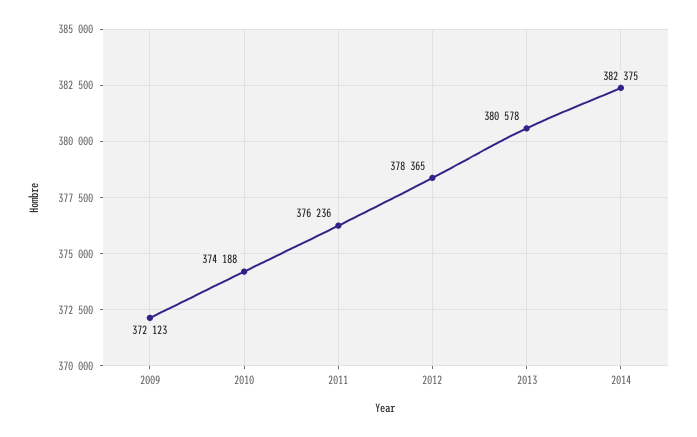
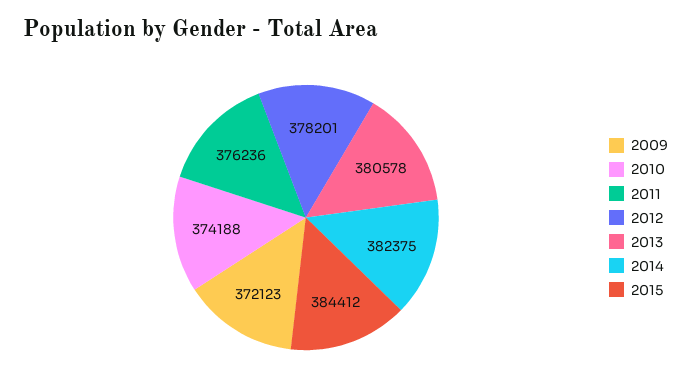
2012: 378365 -> 378201
2015: none -> 384412

